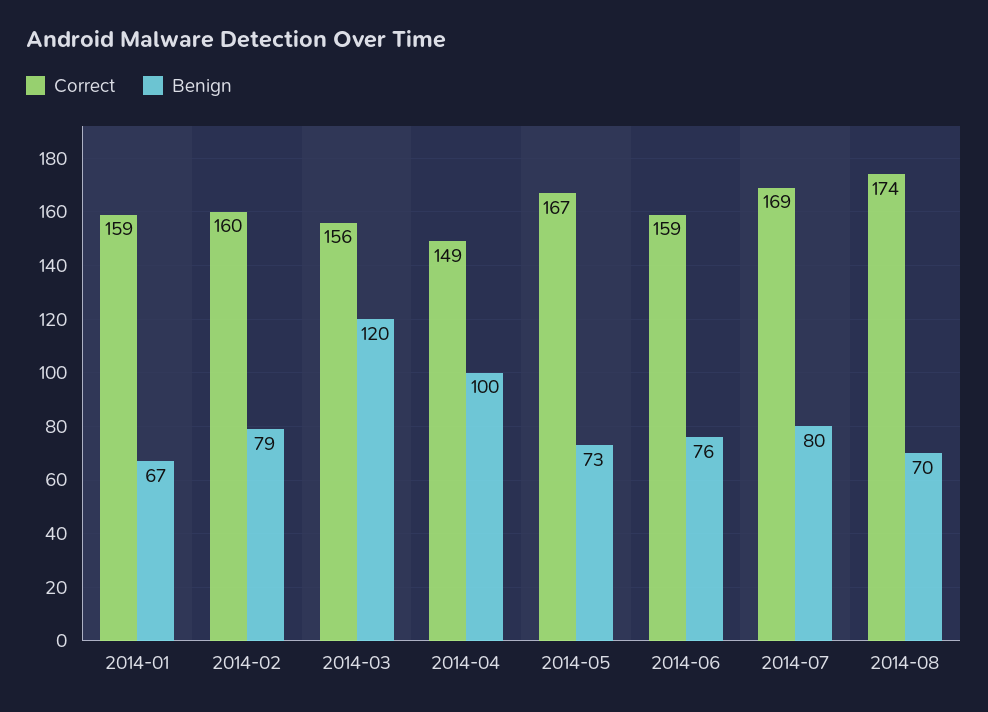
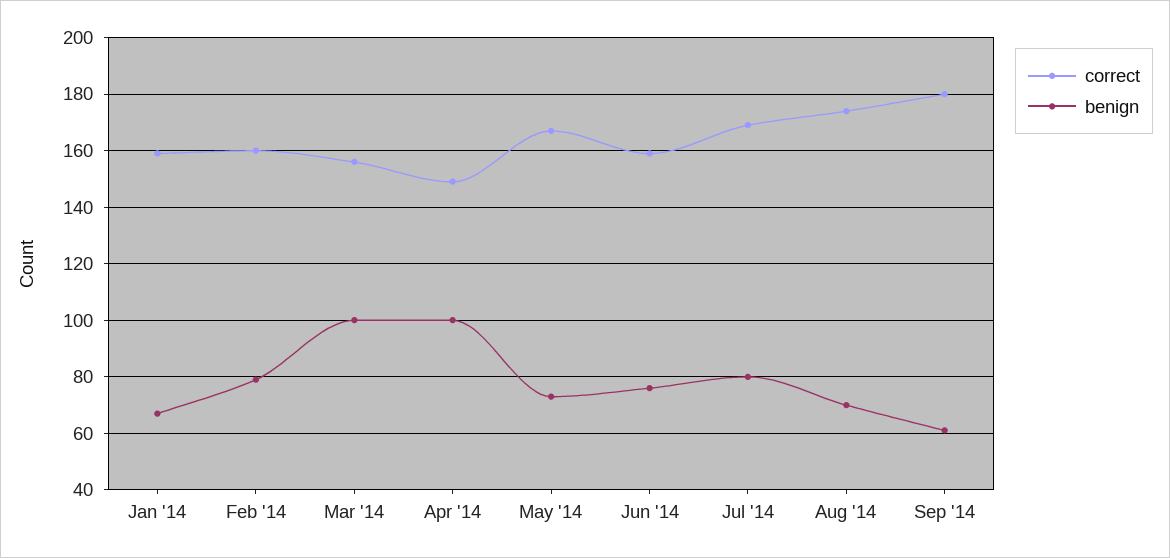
Benign, 2014-03: 120 -> 100
Correct, Sep '14: none -> 180
Benign, Sep '14: none -> 60

